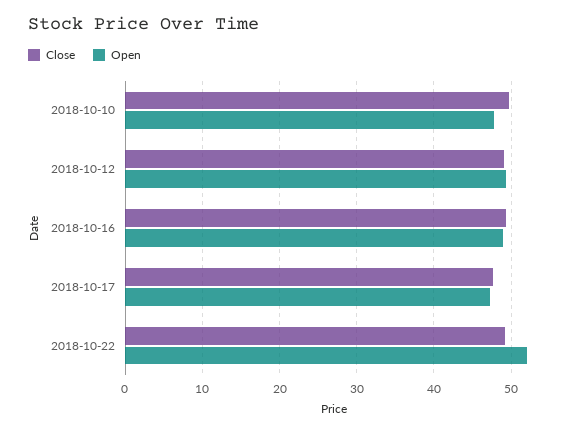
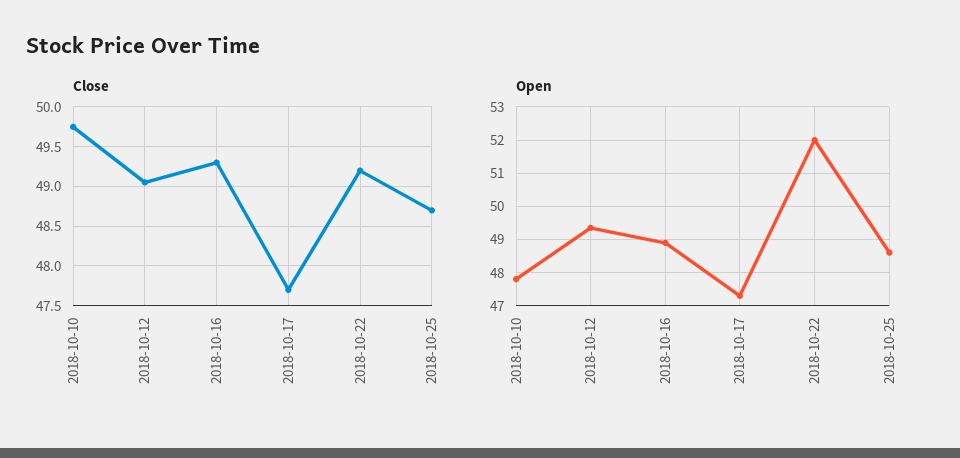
Close, 2018-10-25: none -> 48.7
Open, 2018-10-25: none -> 48.6

